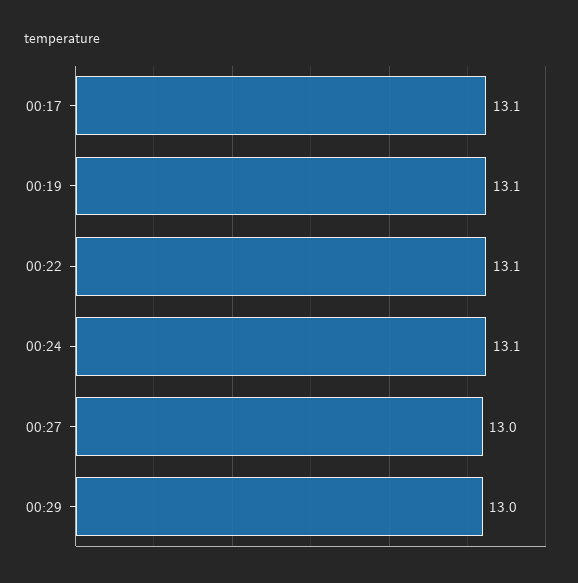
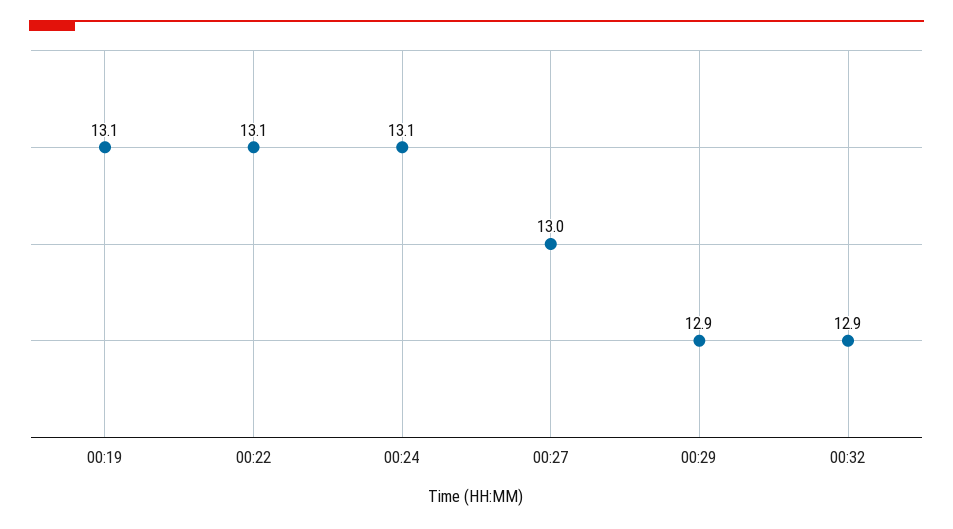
00:17: 13.1 -> none
00:29: 13 -> 12.9
00:32: none -> 12.9

